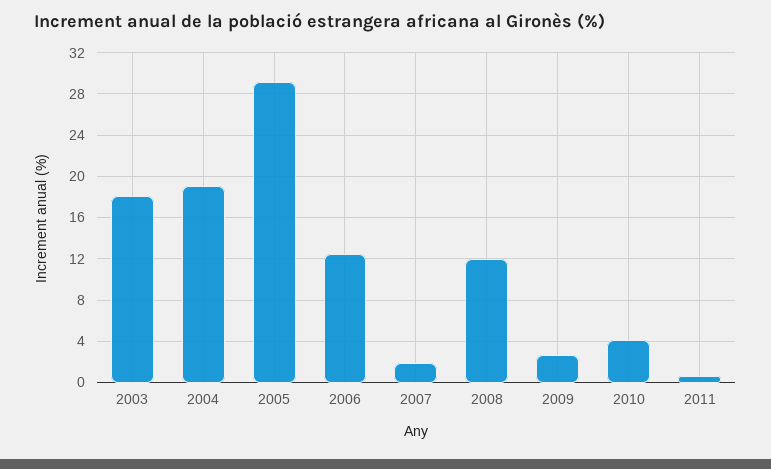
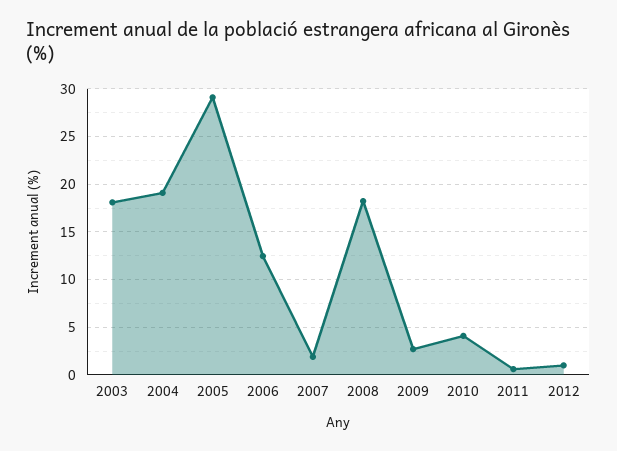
2008: 12 -> 18
2012: none -> 1

